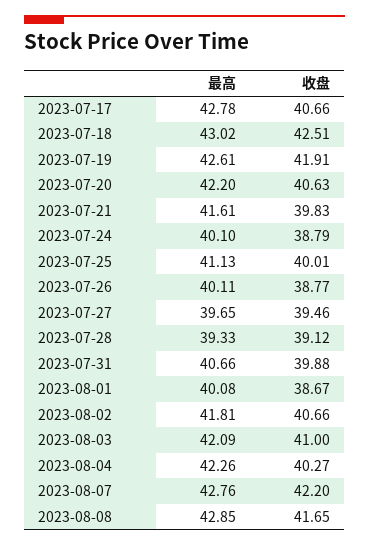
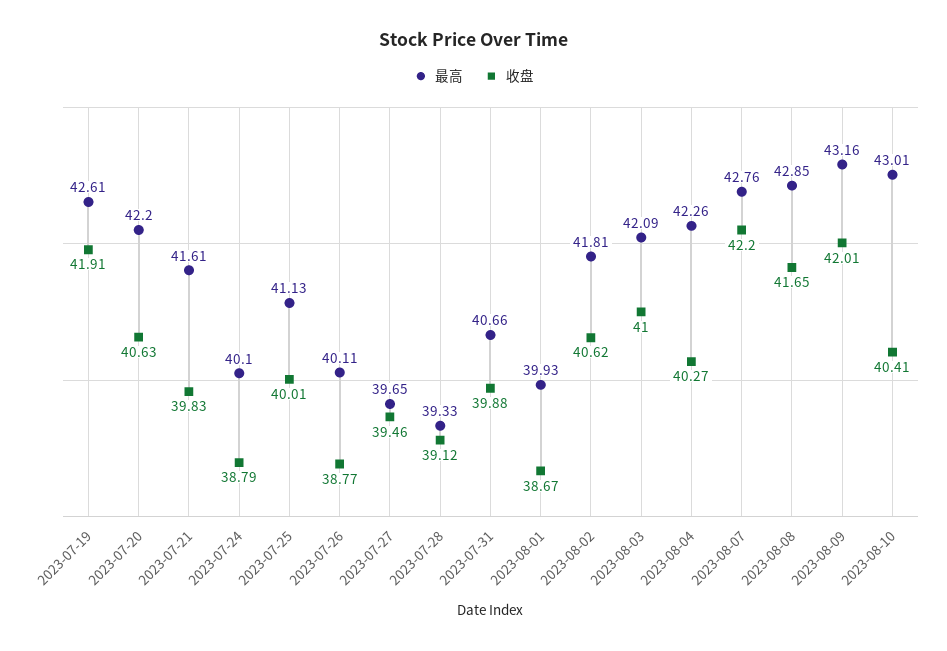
最高, 2023-07-17: 42.78 -> none
收盘, 2023-07-17: 40.66 -> none
最高, 2023-07-18: 43.02 -> none
收盘, 2023-07-18: 42.51 -> none
最高, 2023-08-01: 40.08 -> 39.93
收盘, 2023-08-02: 40.66 -> 40.62
最高, 2023-08-09: none -> 43.16
收盘, 2023-08-09: none -> 42.01
最高, 2023-08-10: none -> 43.01
收盘, 2023-08-10: none -> 40.41

